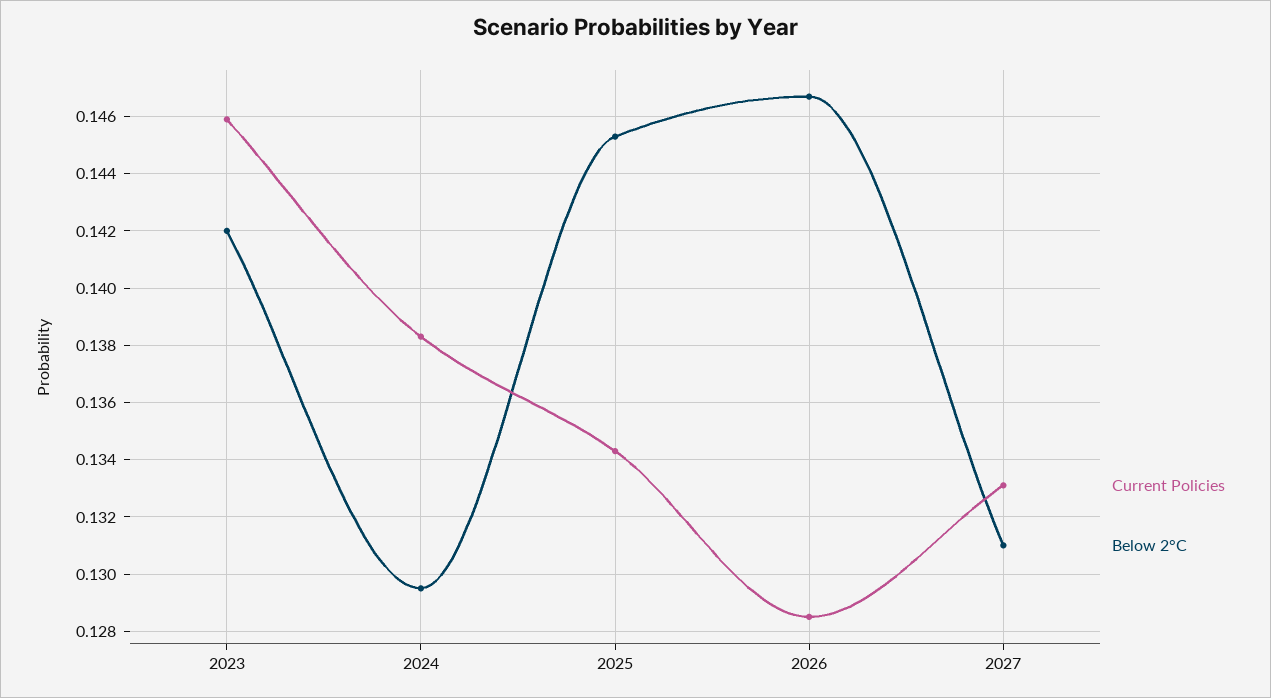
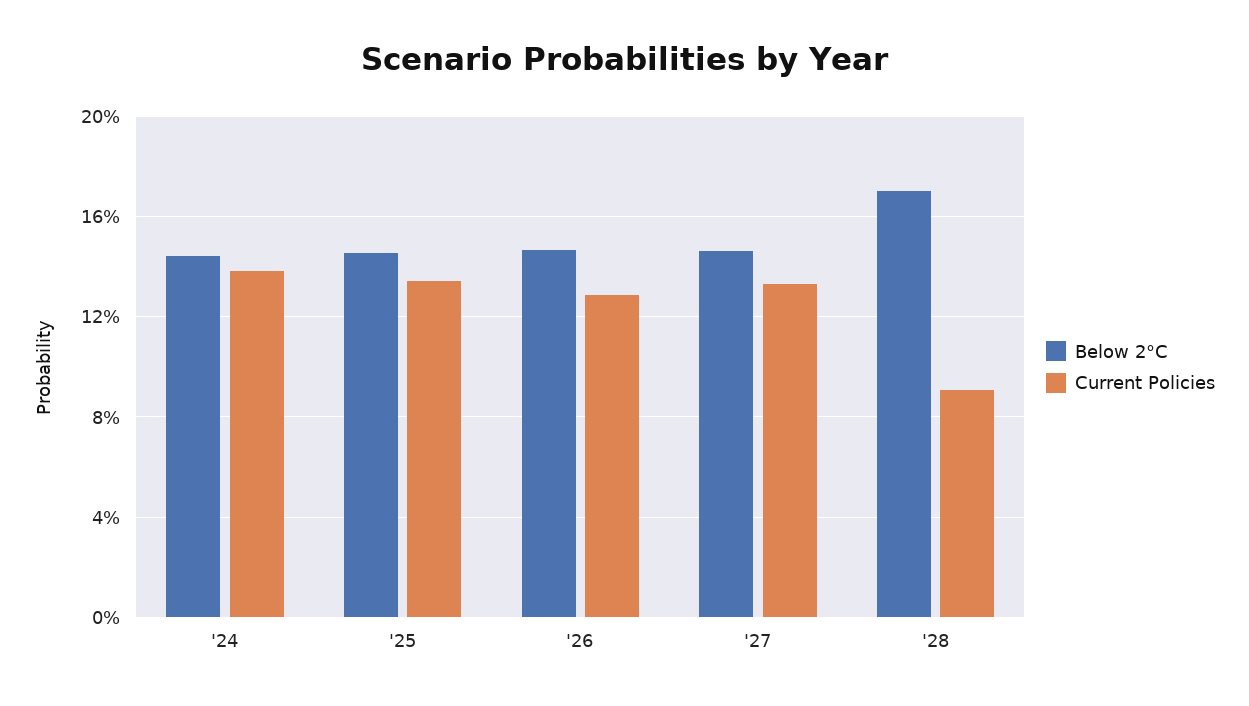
Current Policies, 2023: 0.146 -> none
Below 2°C, 2023: 0.142 -> none
Below 2°C, 2024: 0.1295 -> 0.145
Below 2°C, 2027: 0.131 -> 0.145
Below 2°C, '28: none -> 0.17
Current Policies, '28: none -> 0.09

